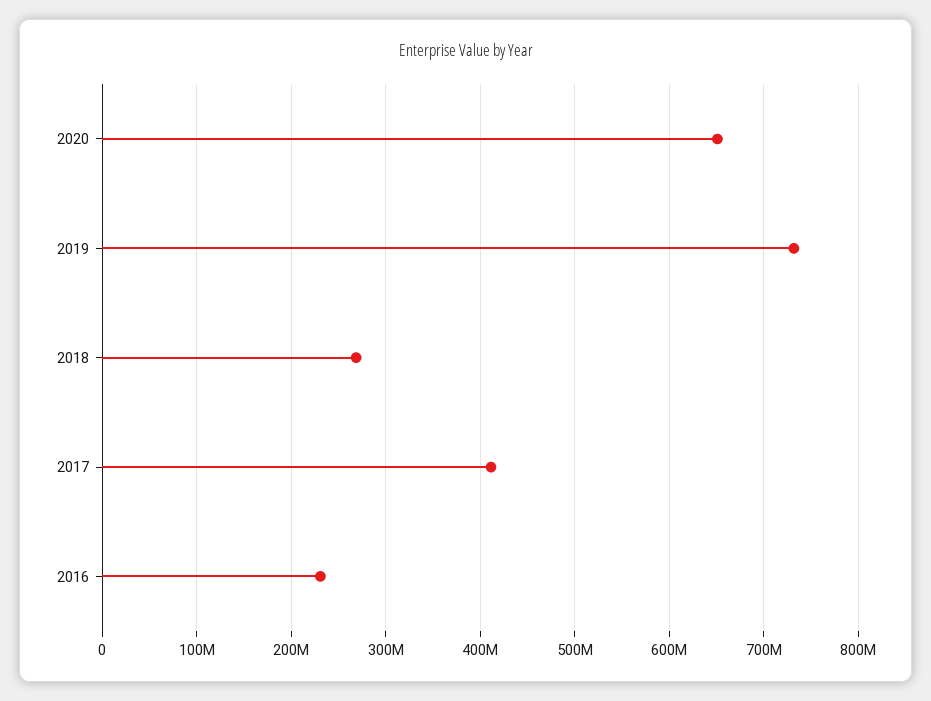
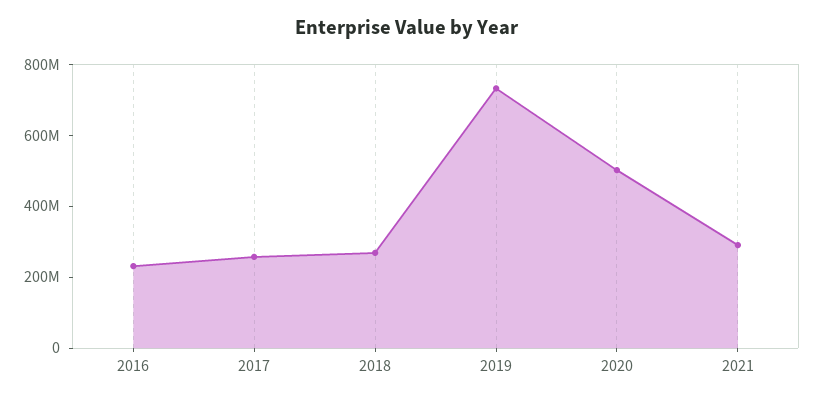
2020: 650000000 -> 500000000
2017: 410000000 -> 250000000
2021: none -> 300000000

